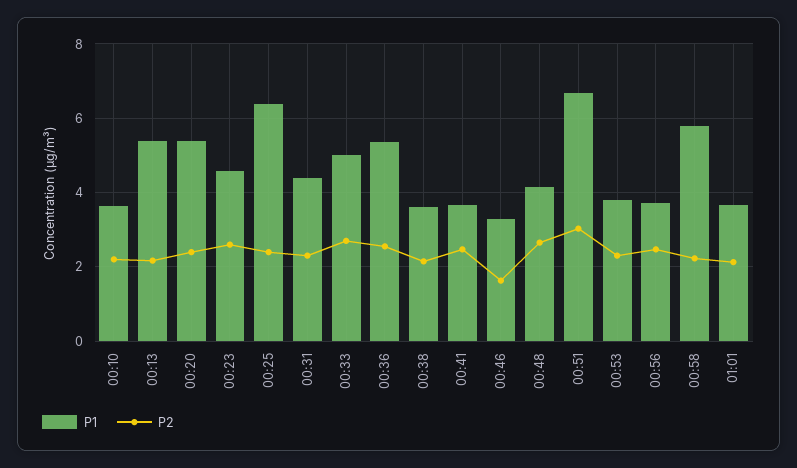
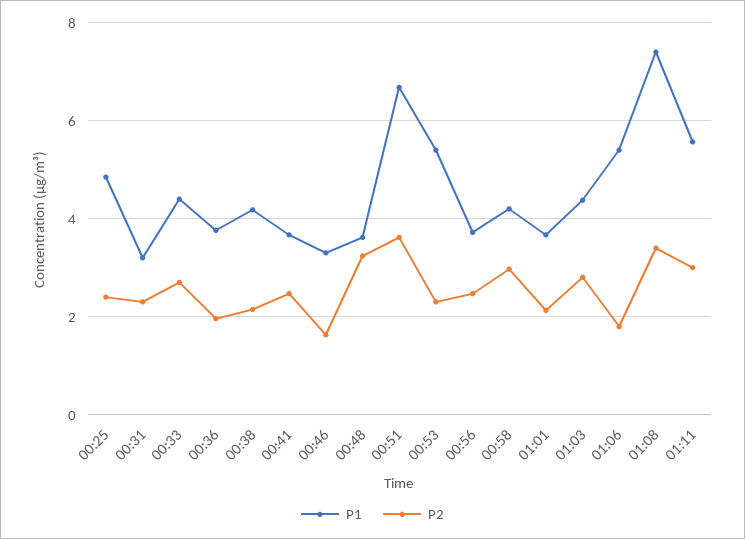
P1, 00:10: 3.6 -> none
P2, 00:10: 2.2 -> none
P1, 00:13: 5.4 -> none
P2, 00:13: 2.2 -> none
P1, 00:20: 5.4 -> none
P2, 00:20: 2.4 -> none
P1, 00:23: 4.6 -> none
P2, 00:23: 2.6 -> none
P1, 00:25: 6.4 -> 4.8
P1, 00:31: 4.4 -> 3.2
P1, 00:33: 5 -> 4.4
P1, 00:36: 5.4 -> 3.8
P2, 00:36: 2.6 -> 2
P1, 00:38: 3.6 -> 4.2
P1, 00:48: 4.2 -> 3.6
P2, 00:48: 2.6 -> 3.2
P2, 00:51: 3 -> 3.6
P1, 00:53: 3.8 -> 5.4
P1, 00:58: 5.8 -> 4.2
P2, 00:58: 2.2 -> 3
P1, 01:03: none -> 4.4
P2, 01:03: none -> 2.8
P1, 01:06: none -> 5.4
P2, 01:06: none -> 1.8
P1, 01:08: none -> 7.4
P2, 01:08: none -> 3.4
P1, 01:11: none -> 5.6
P2, 01:11: none -> 3

